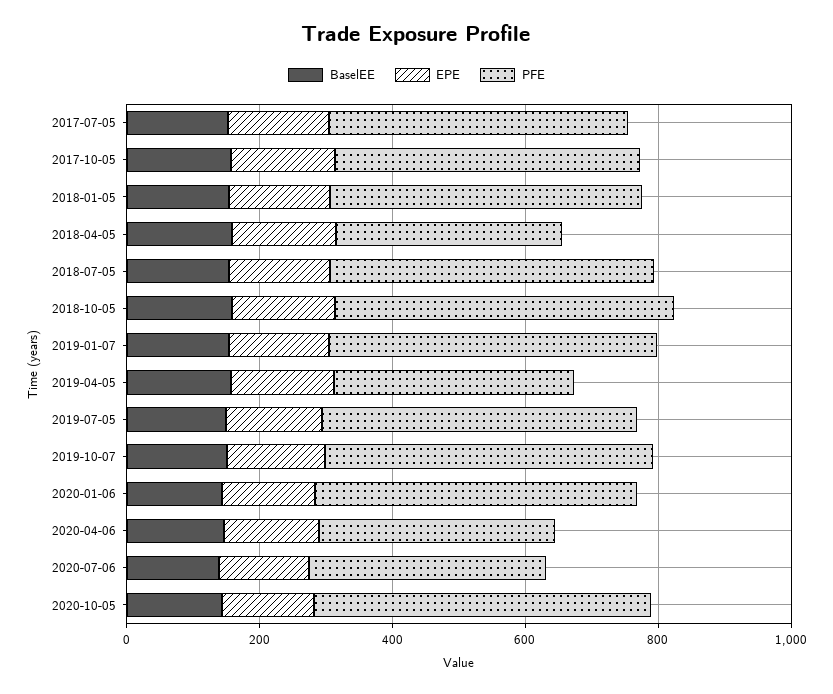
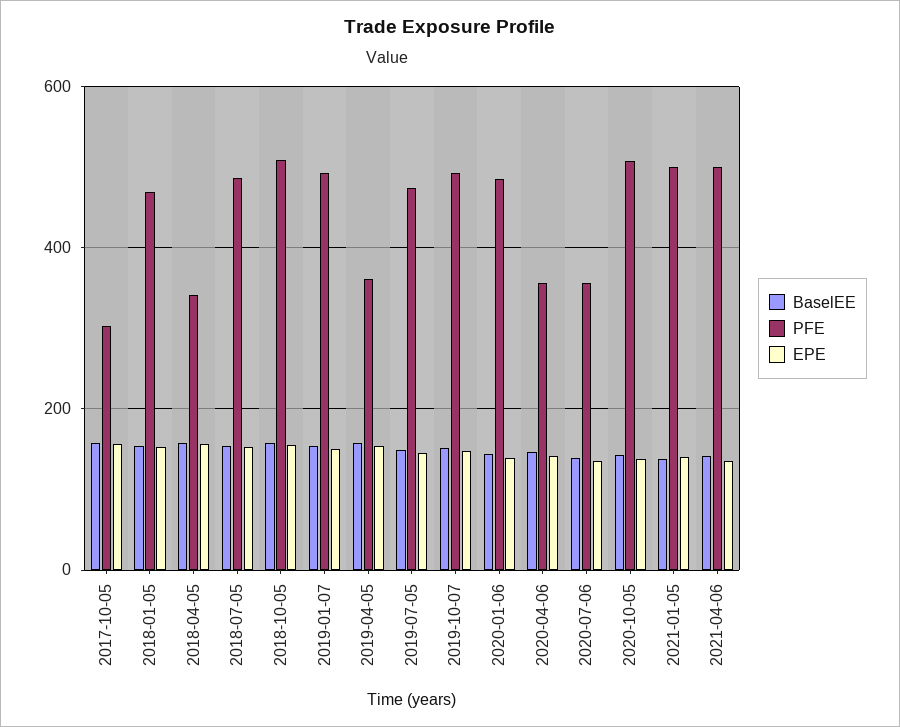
BaselEE, 2017-07-05: 150 -> none
EPE, 2017-07-05: 150 -> none
PFE, 2017-07-05: 450 -> none
PFE, 2017-10-05: 450 -> 300
BaselEE, 2021-01-05: none -> 140
PFE, 2021-01-05: none -> 500
EPE, 2021-01-05: none -> 140
BaselEE, 2021-04-06: none -> 140
PFE, 2021-04-06: none -> 500
EPE, 2021-04-06: none -> 140

